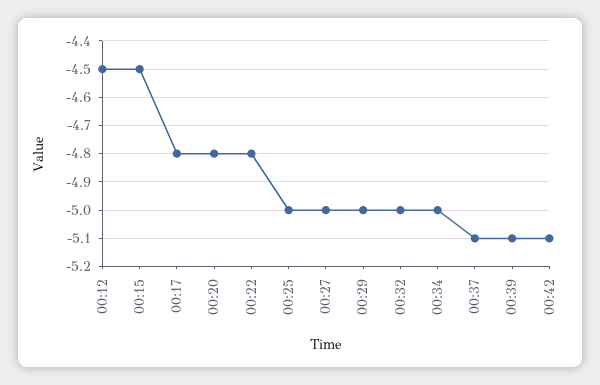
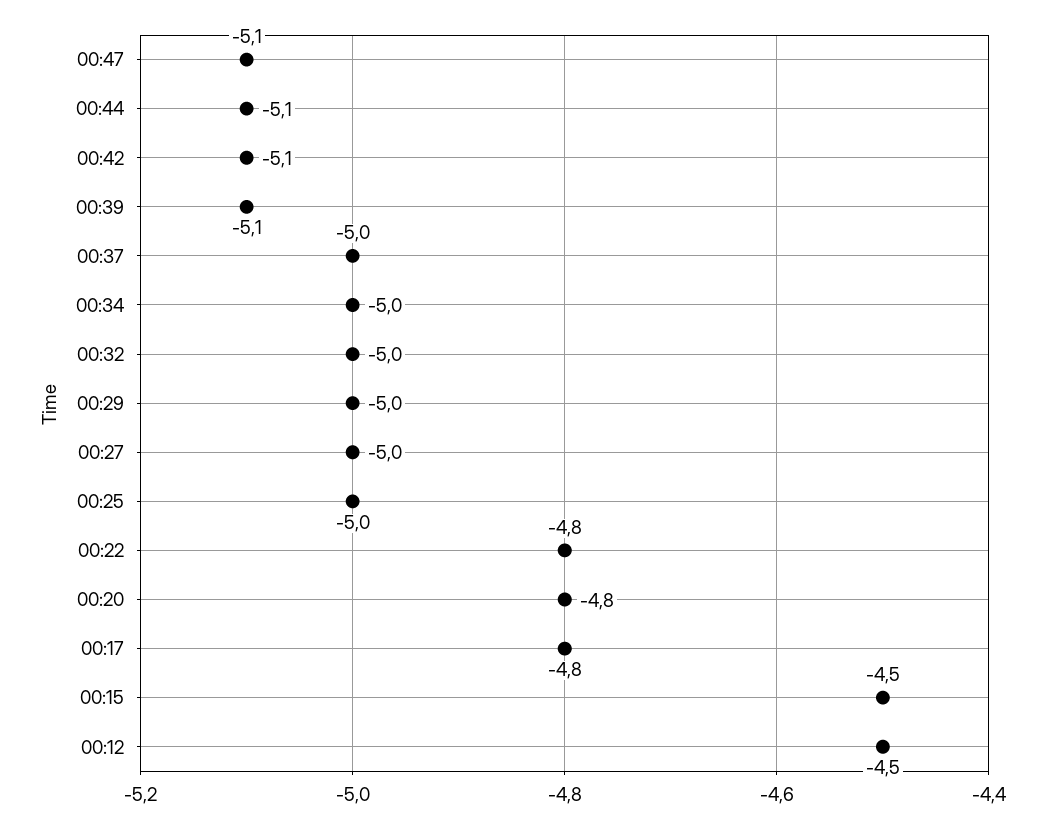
00:37: -5.1 -> -5
00:47: none -> -5.1
00:44: none -> -5.1

